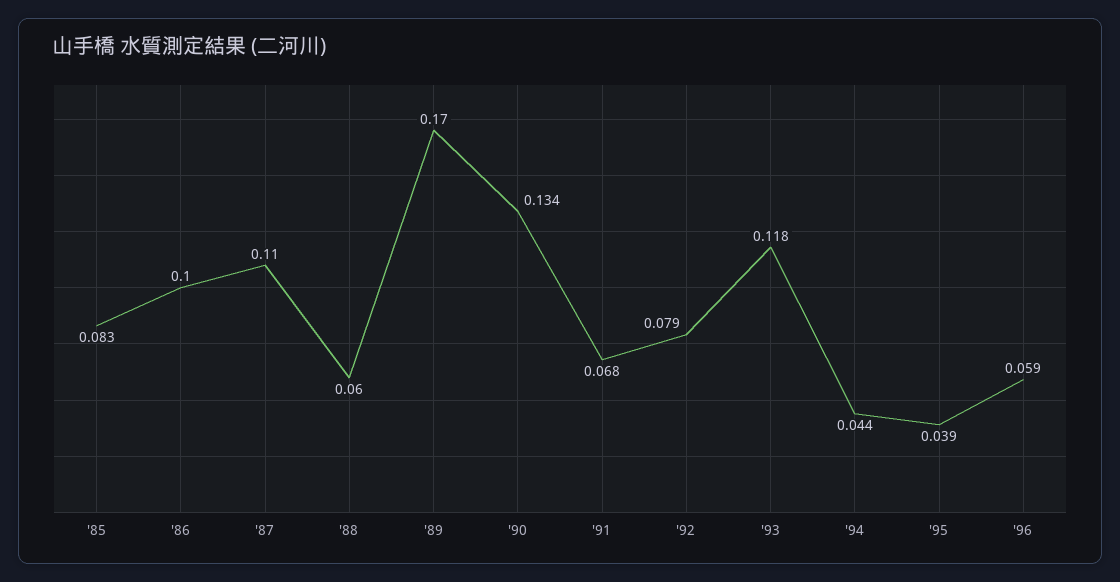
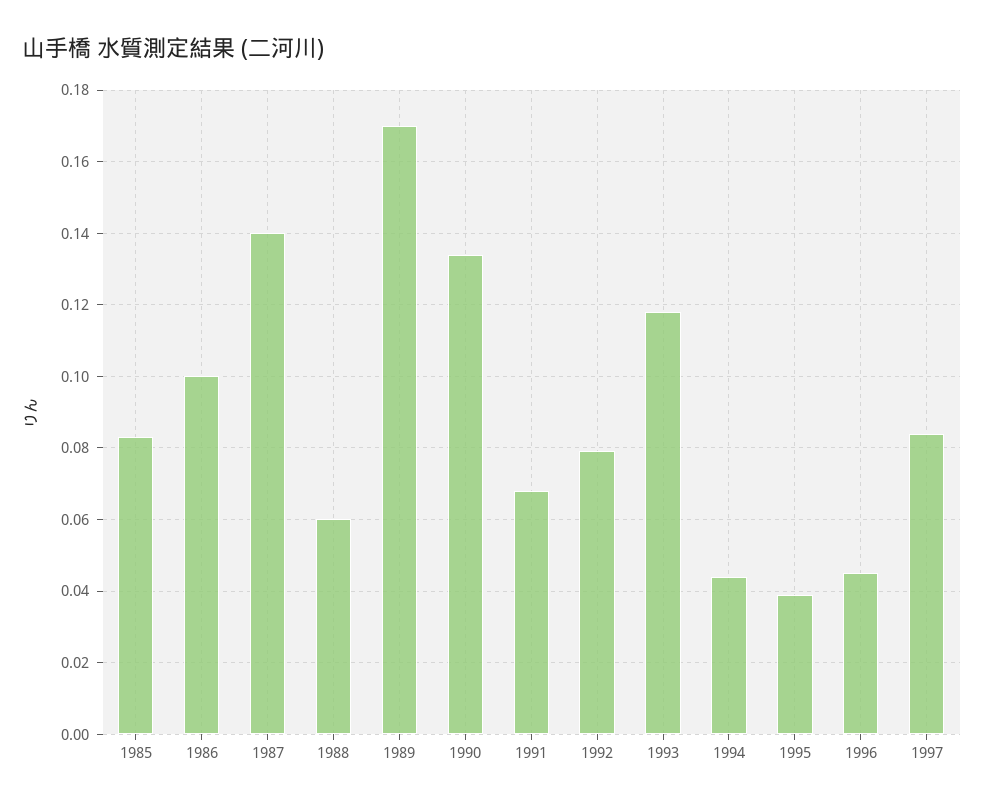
'87: 0.11 -> 0.14
'96: 0.059 -> 0.045
1997: none -> 0.085

